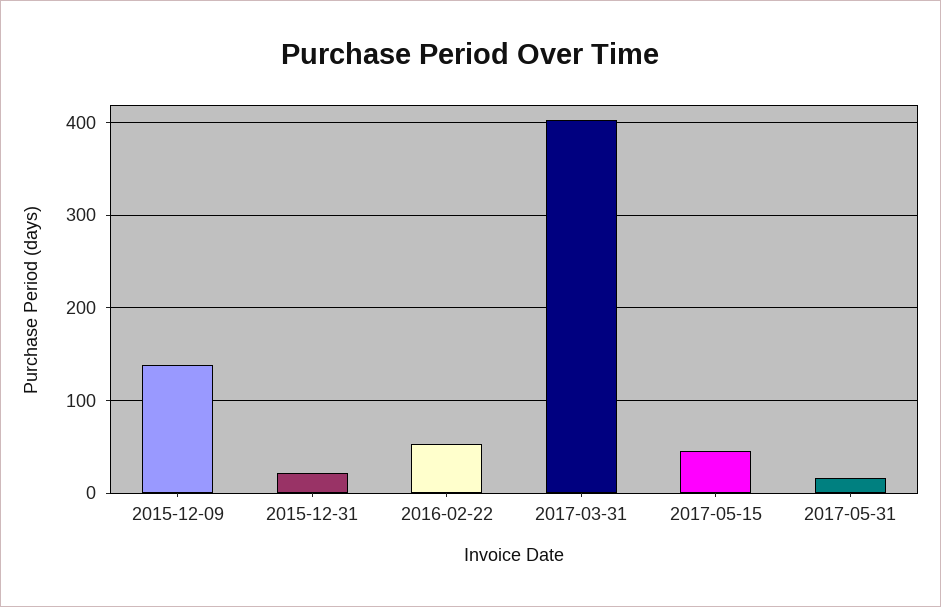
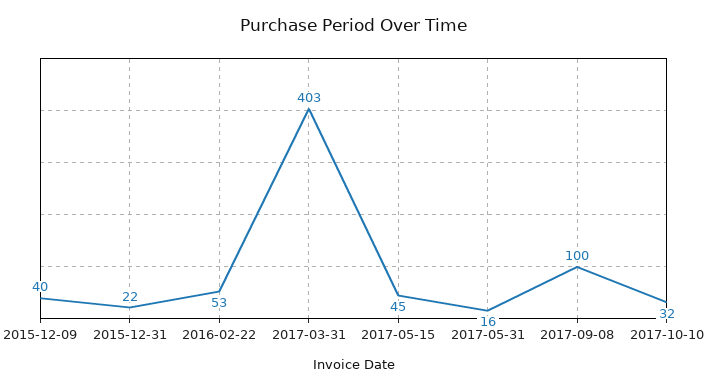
2015-12-09: 140 -> 40
2017-09-08: none -> 100
2017-10-10: none -> 32

